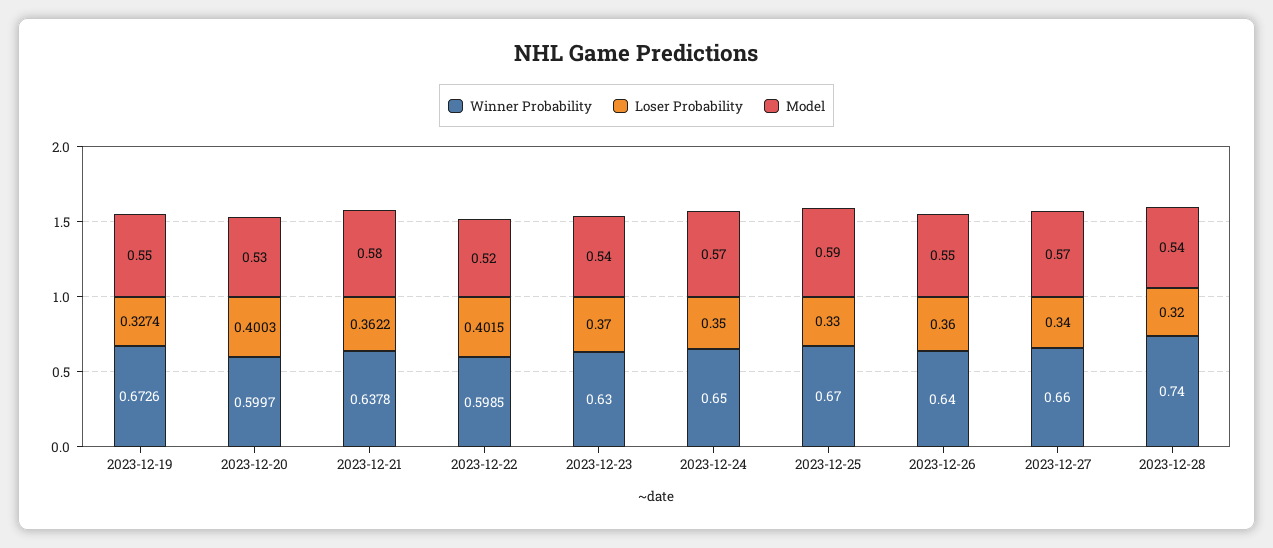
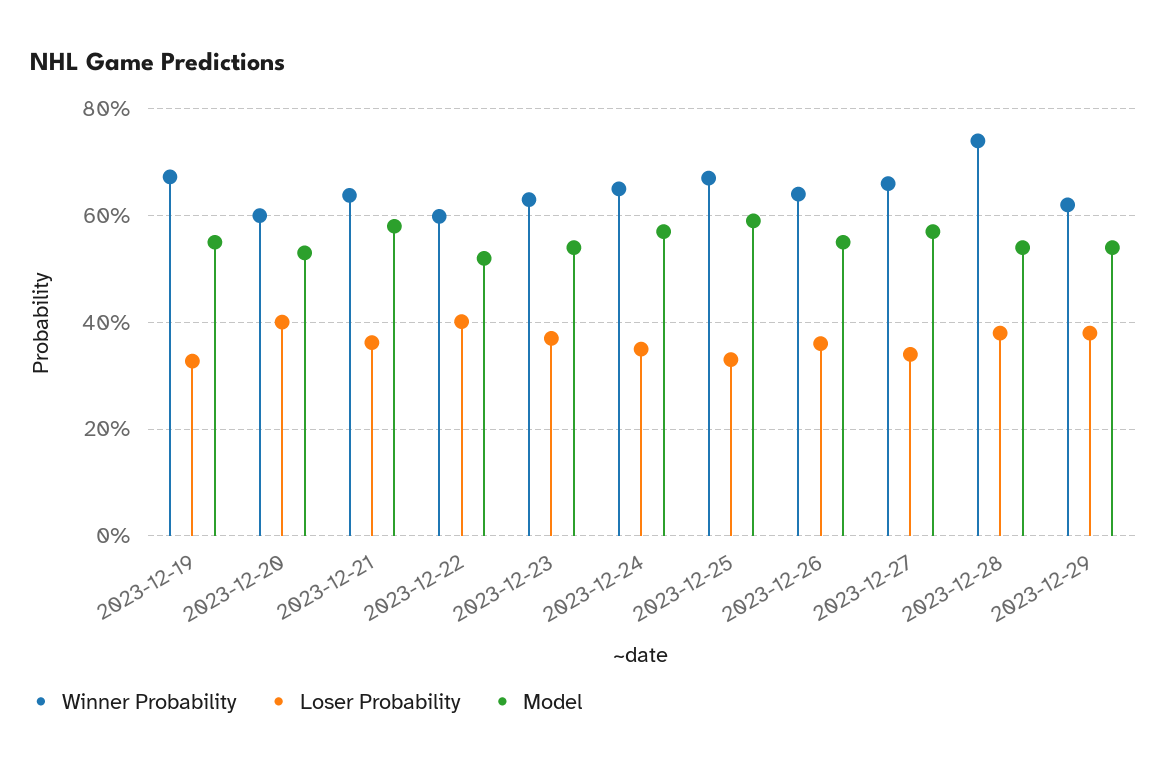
Loser Probability, 2023-12-28: 0.32 -> 0.38
Winner Probability, 2023-12-29: none -> 0.62
Loser Probability, 2023-12-29: none -> 0.38
Model, 2023-12-29: none -> 0.54

